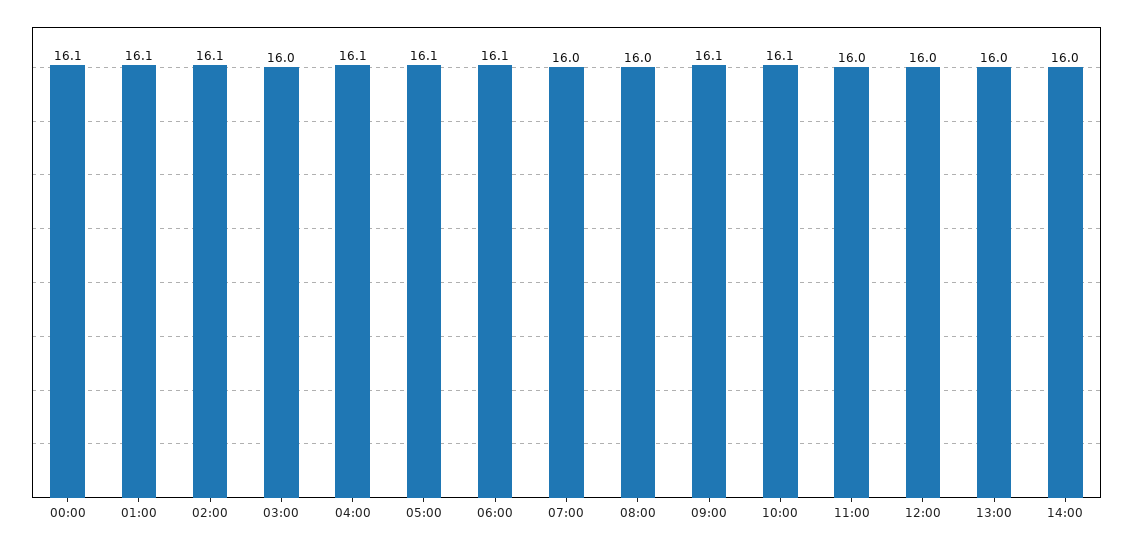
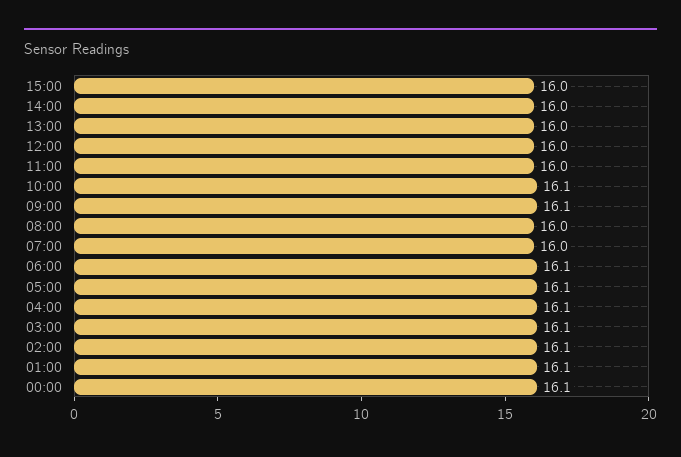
03:00: 16 -> 16.1
15:00: none -> 16

